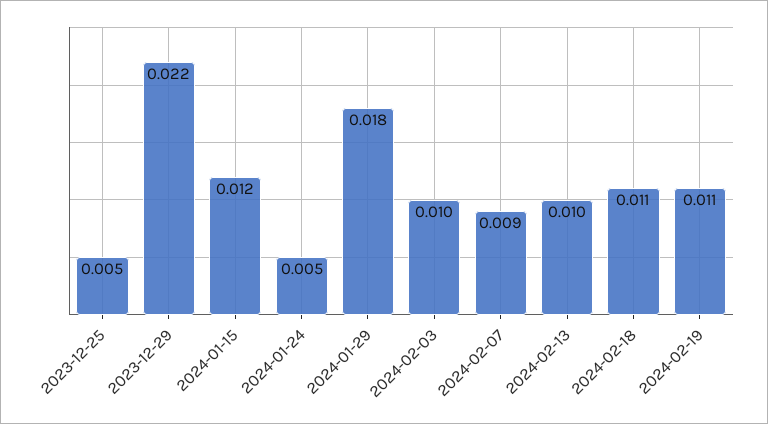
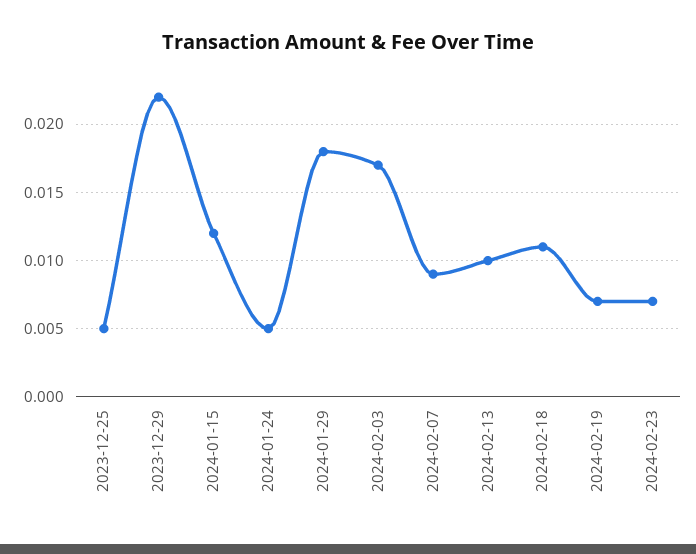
2024-02-03: 0.01 -> 0.017
2024-02-19: 0.011 -> 0.007
2024-02-23: none -> 0.007

